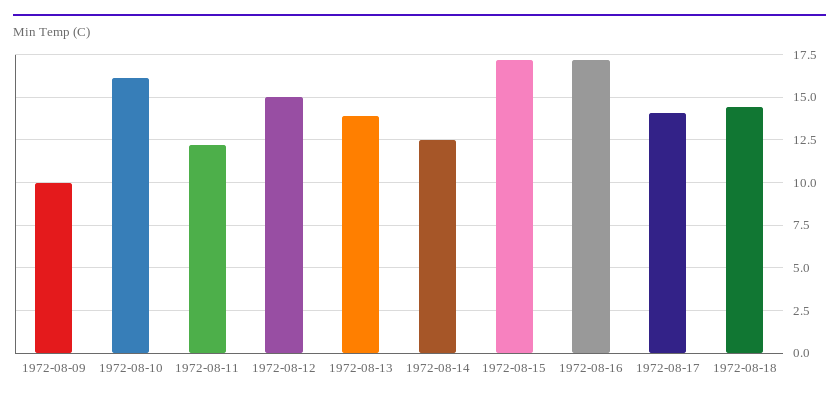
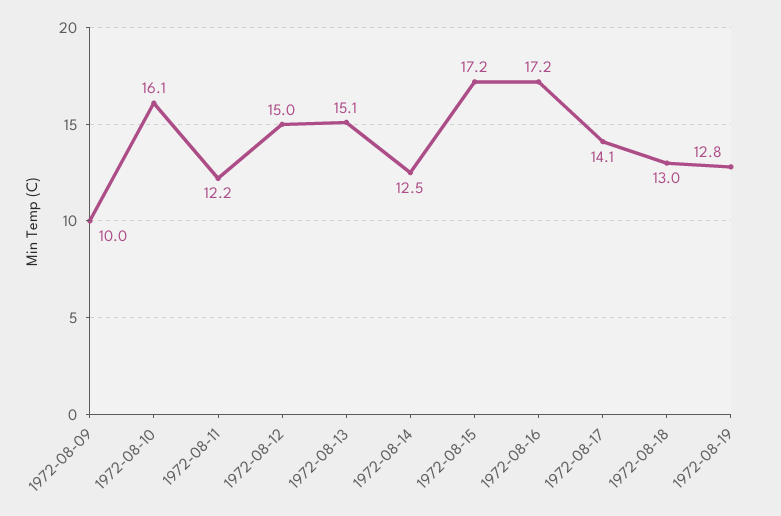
1972-08-13: 14 -> 15.1
1972-08-18: 14.5 -> 13
1972-08-19: none -> 12.8

